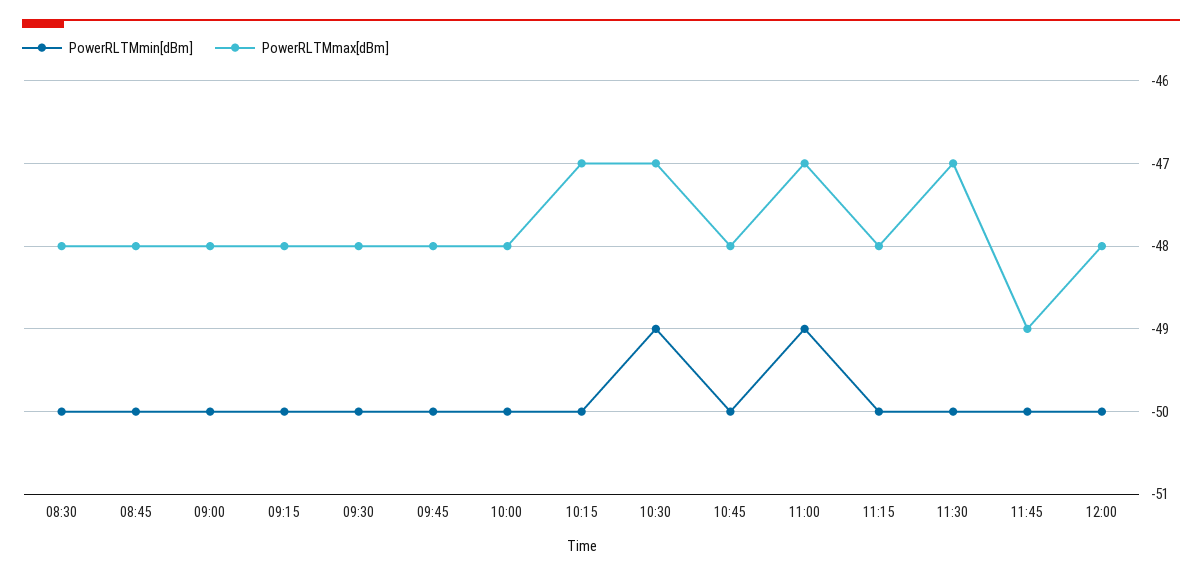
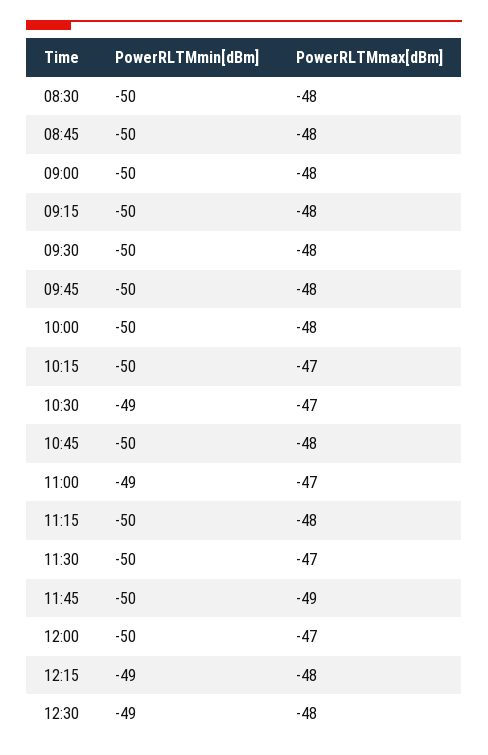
PowerRLTMmax[dBm], 12:00: -48 -> -47
PowerRLTMmin[dBm], 12:15: none -> -49
PowerRLTMmax[dBm], 12:15: none -> -48
PowerRLTMmin[dBm], 12:30: none -> -49
PowerRLTMmax[dBm], 12:30: none -> -48

